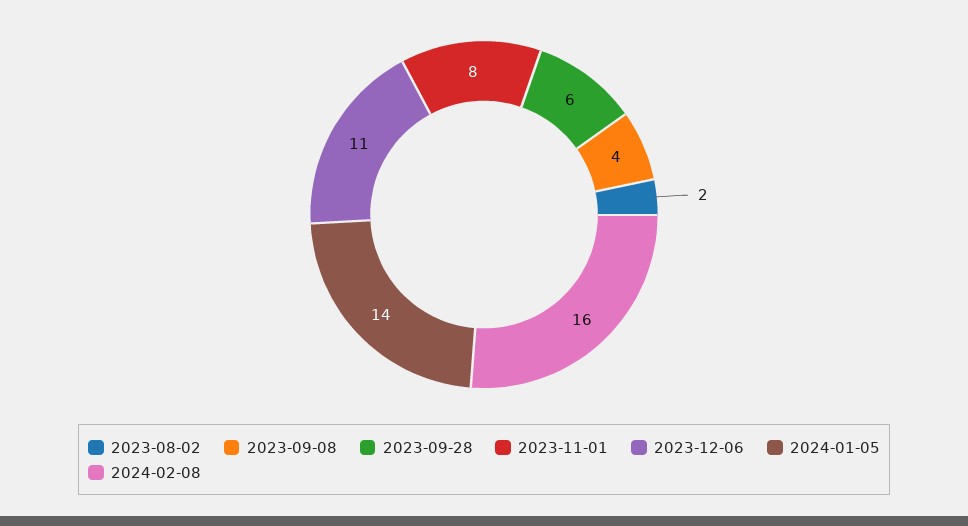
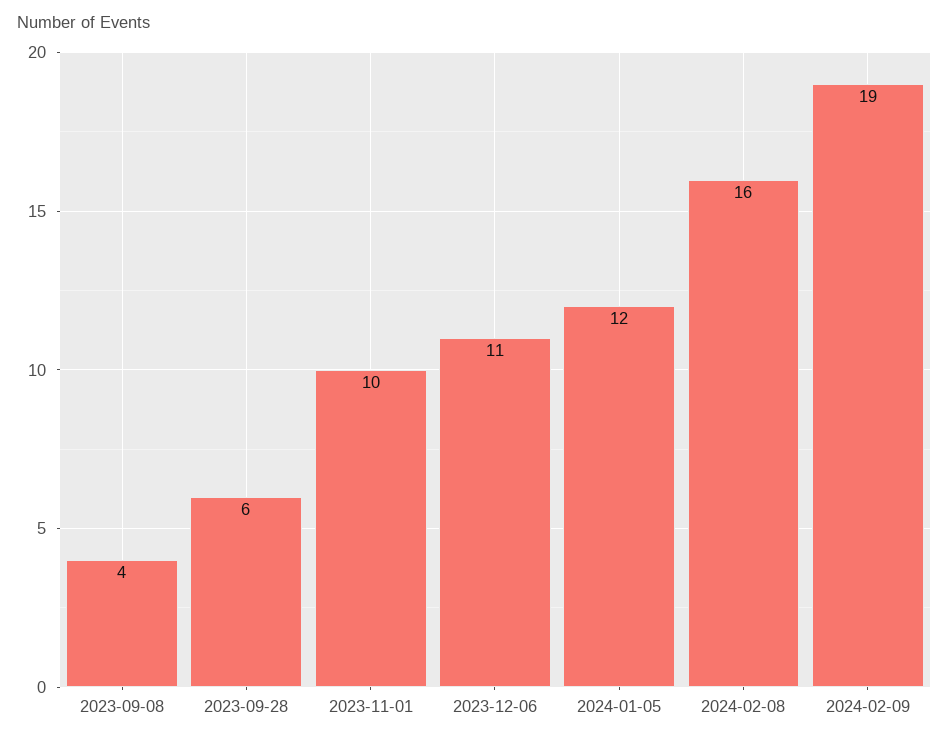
2023-08-02: 2 -> none
2023-11-01: 8 -> 10
2024-01-05: 14 -> 12
2024-02-09: none -> 19

